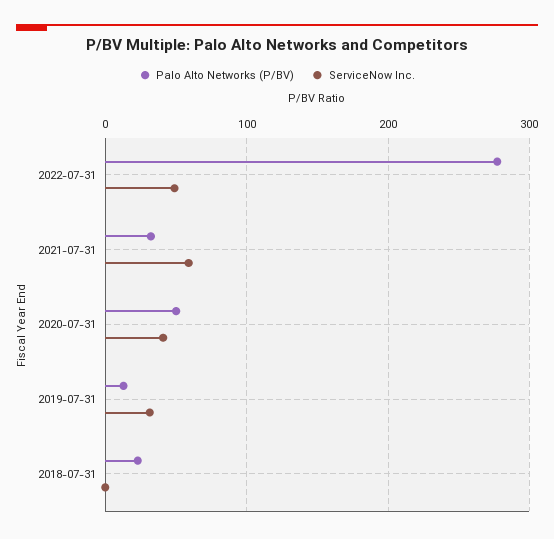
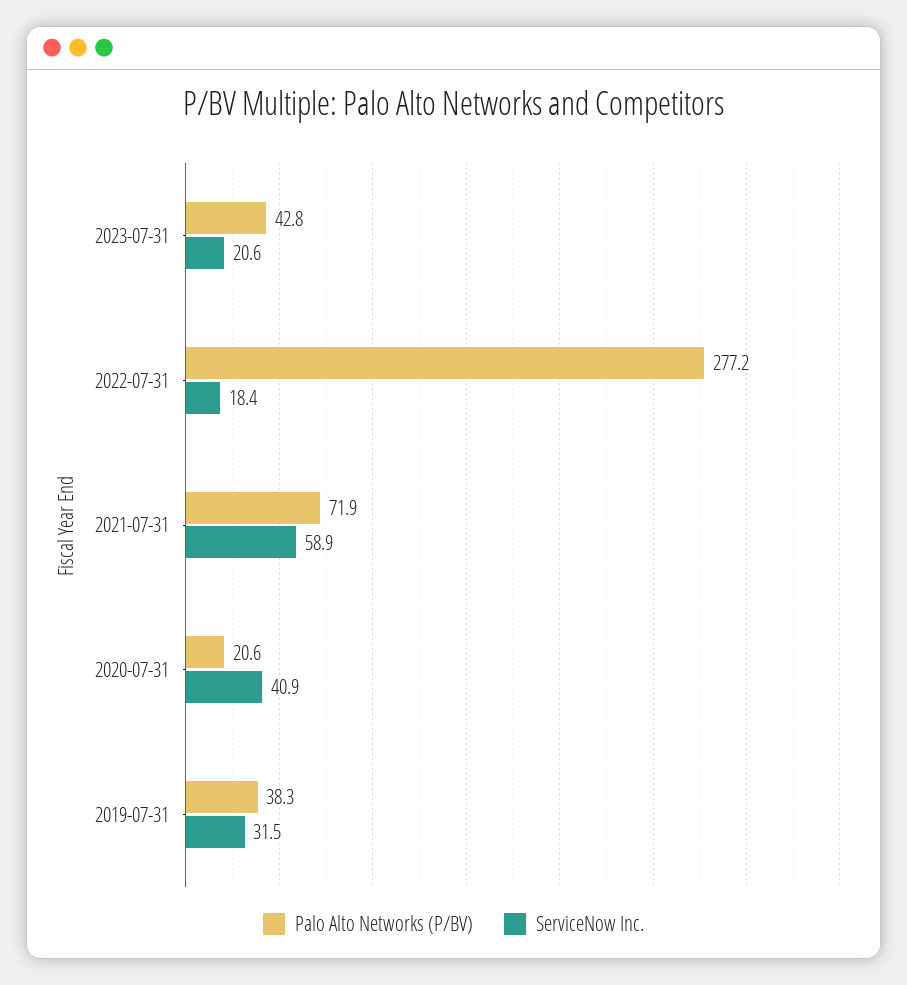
ServiceNow Inc., 2022-07-31: 50 -> 18.4
Palo Alto Networks (P/BV), 2021-07-31: 30 -> 71.9
Palo Alto Networks (P/BV), 2020-07-31: 50 -> 20.6
Palo Alto Networks (P/BV), 2019-07-31: 10 -> 38.3
Palo Alto Networks (P/BV), 2018-07-31: 20 -> none
ServiceNow Inc., 2018-07-31: 0 -> none
Palo Alto Networks (P/BV), 2023-07-31: none -> 42.8
ServiceNow Inc., 2023-07-31: none -> 20.6

